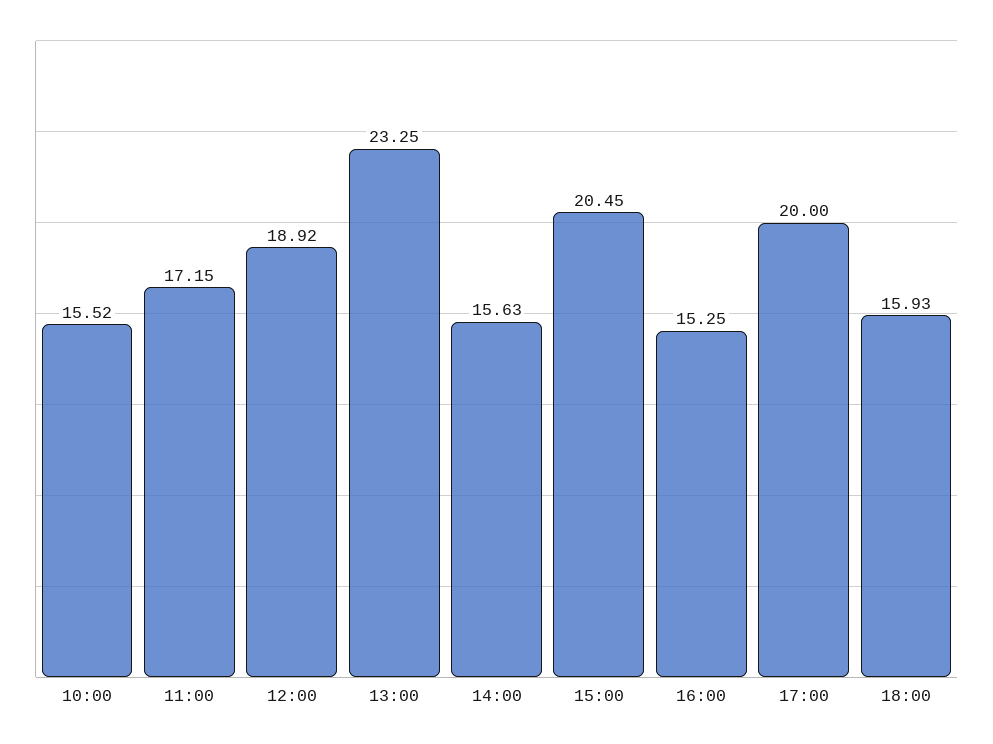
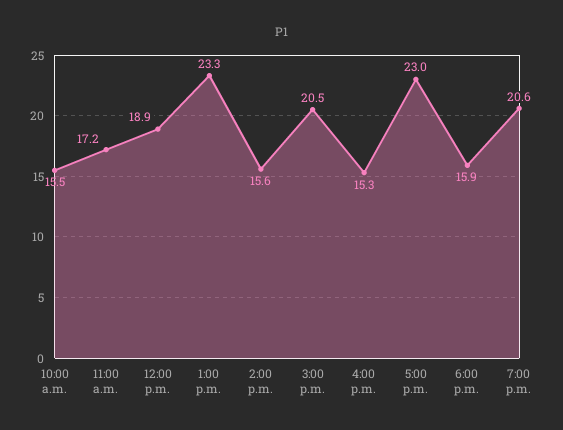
17:00: 20 -> 23
7:00 p.m.: none -> 20.6

